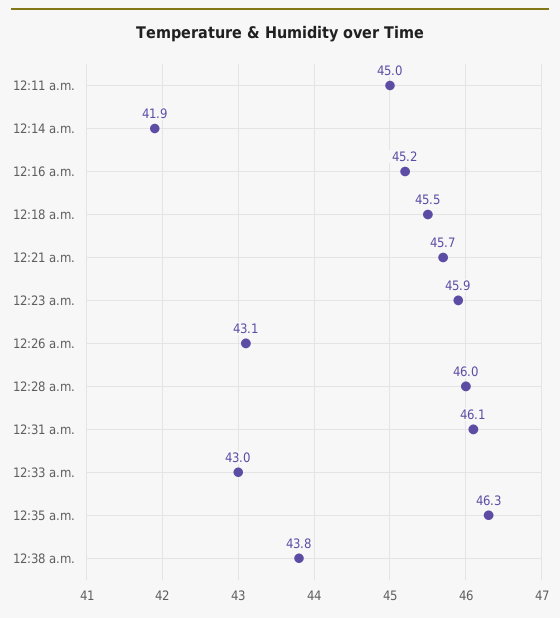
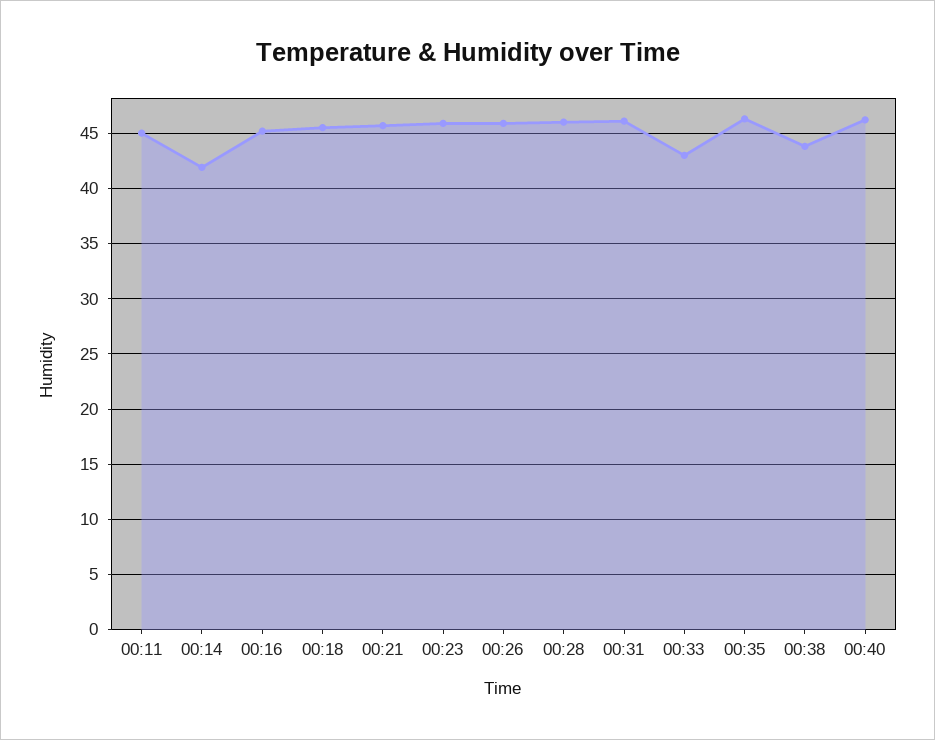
12:26 a.m.: 43.1 -> 46
00:40: none -> 46

